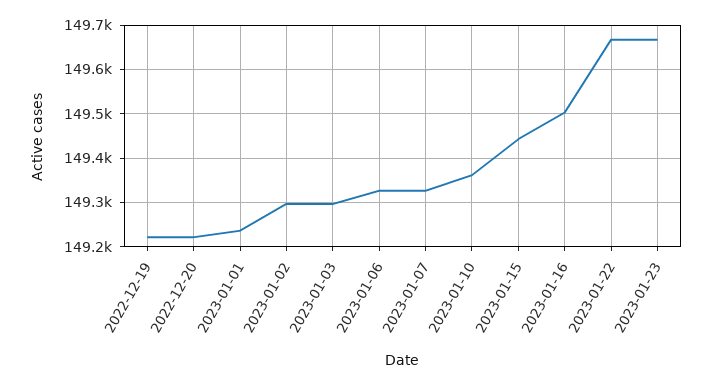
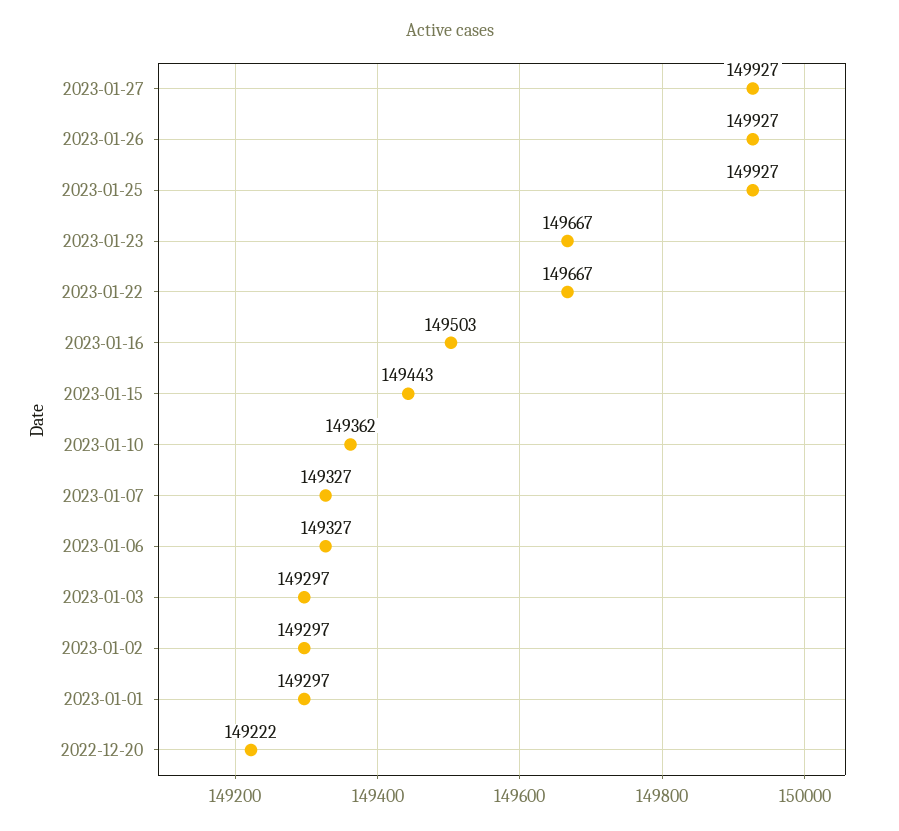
2022-12-19: 149220 -> none
2023-01-01: 149240 -> 149297
2023-01-27: none -> 149927
2023-01-26: none -> 149927
2023-01-25: none -> 149927

